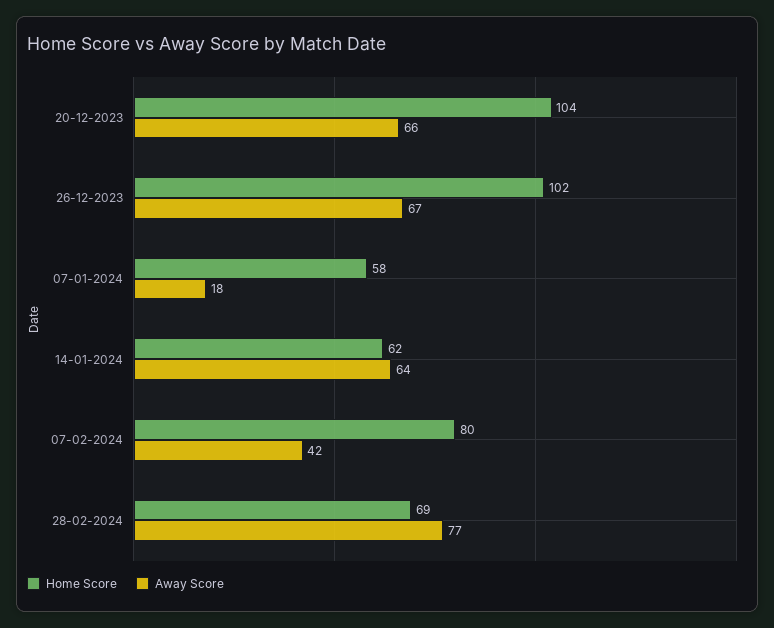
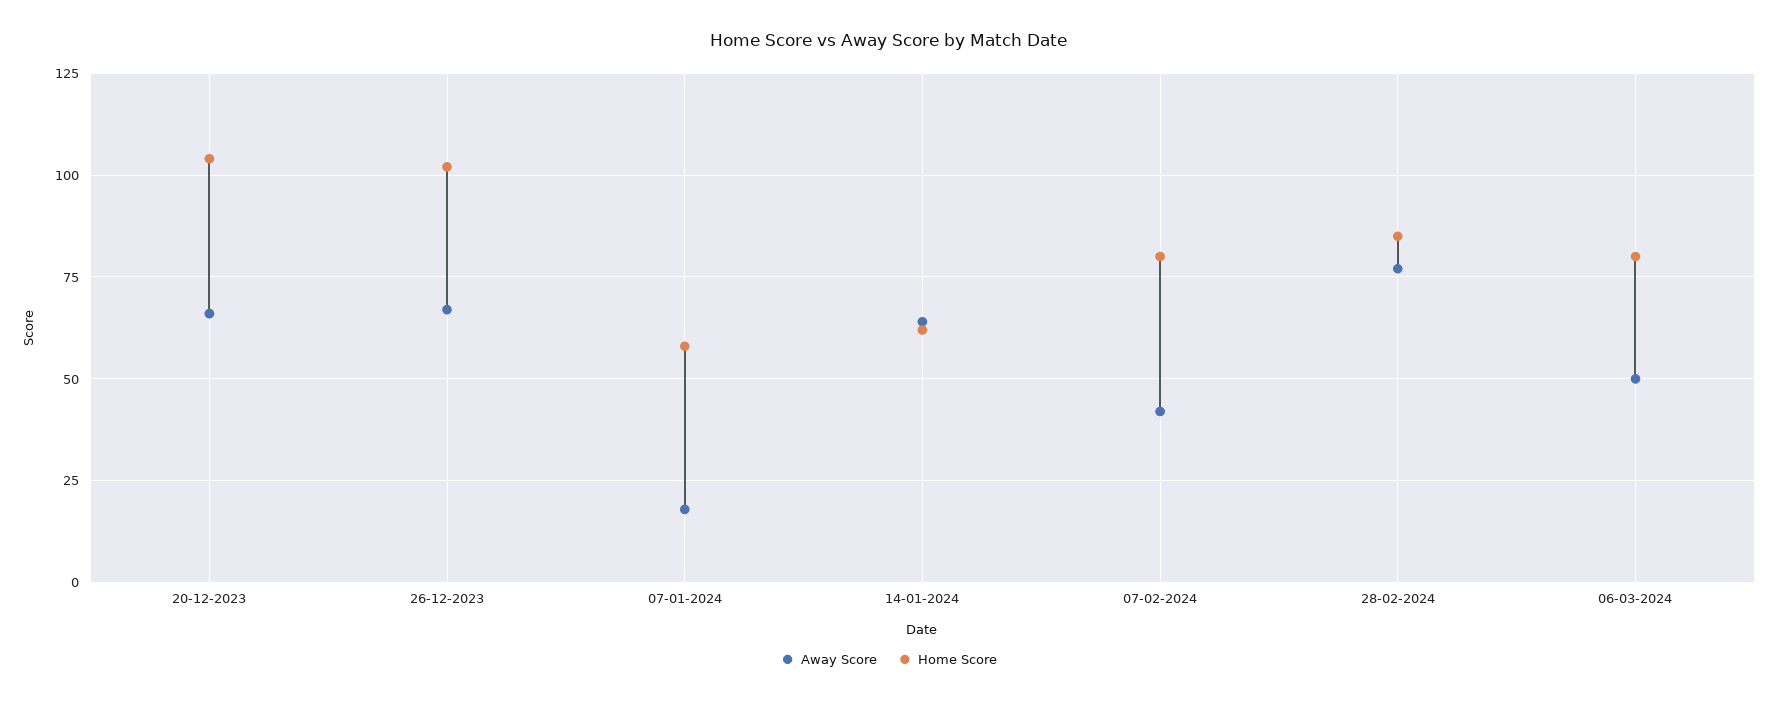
Home Score, 28-02-2024: 69 -> 85
Away Score, 06-03-2024: none -> 50
Home Score, 06-03-2024: none -> 80

